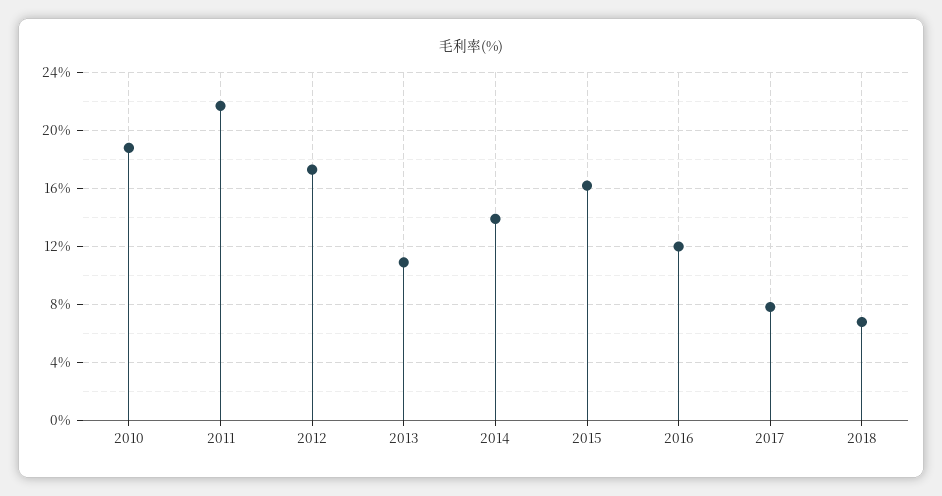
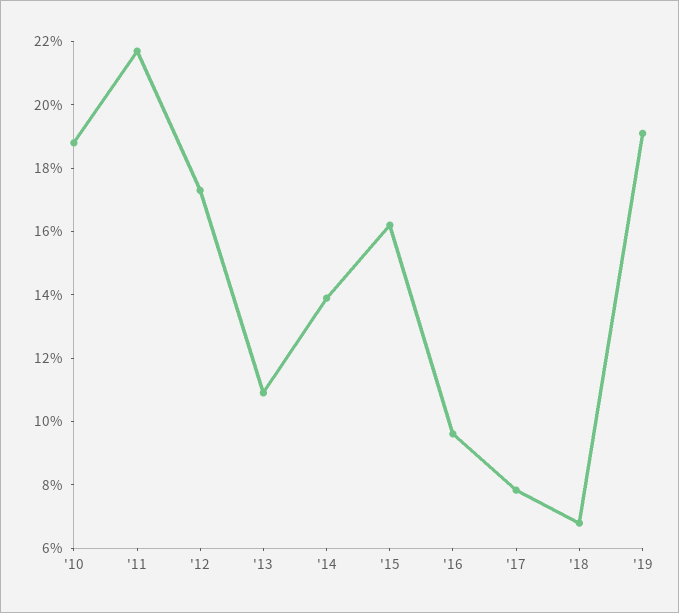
2016: 12 -> 9.5
'19: none -> 19

